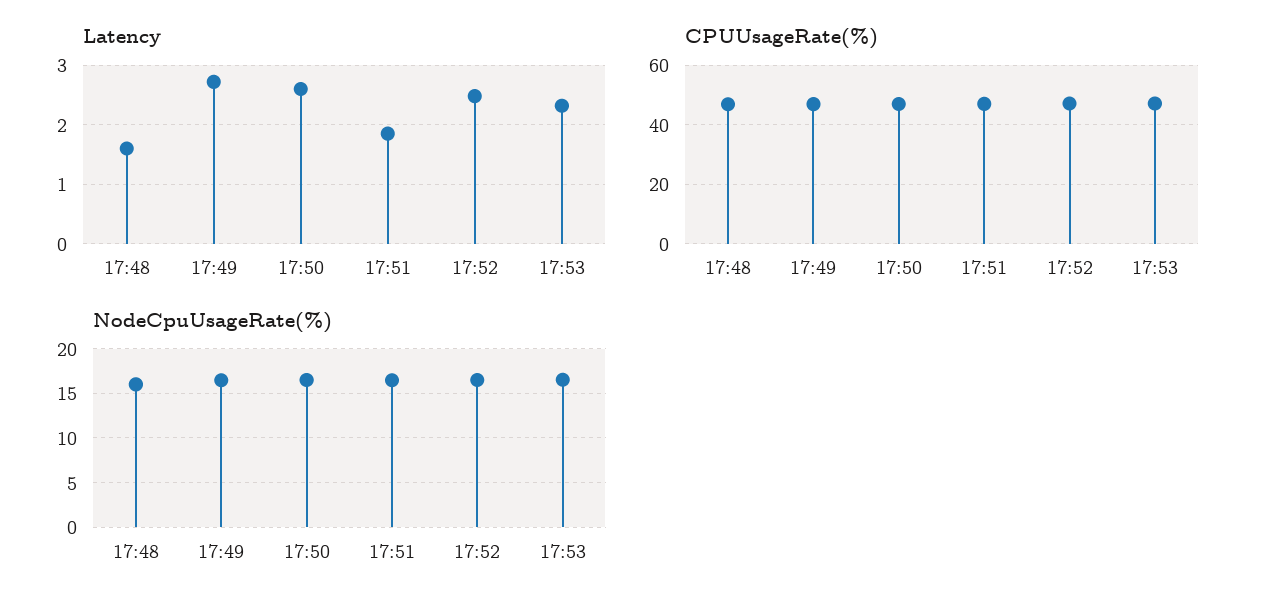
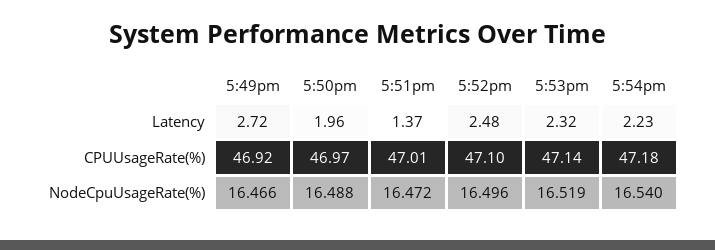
Latency, 17:48: 1.6 -> none
Latency, 17:50: 2.6 -> 1.96
Latency, 17:51: 1.8 -> 1.37
CPUUsageRate(%), 17:48: 47.5 -> none
NodeCpuUsageRate(%), 17:48: 16 -> none
Latency, 5:54pm: none -> 2.23
CPUUsageRate(%), 5:54pm: none -> 47.18
NodeCpuUsageRate(%), 5:54pm: none -> 16.54

